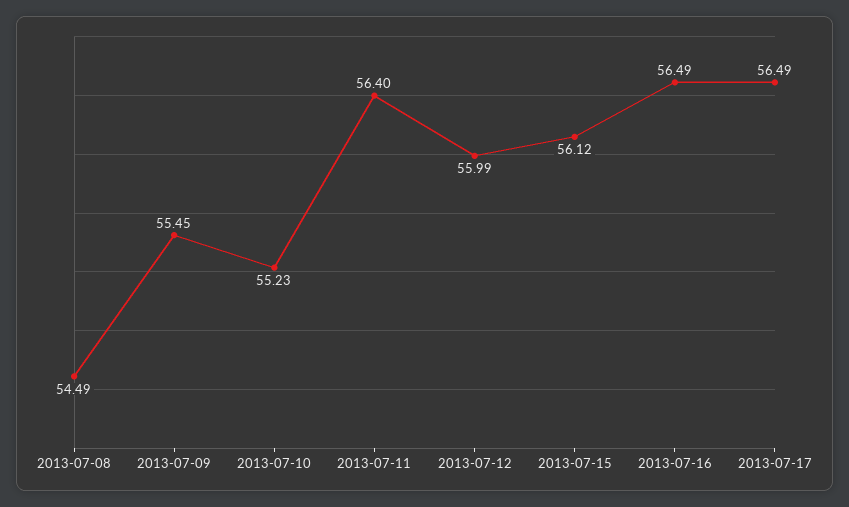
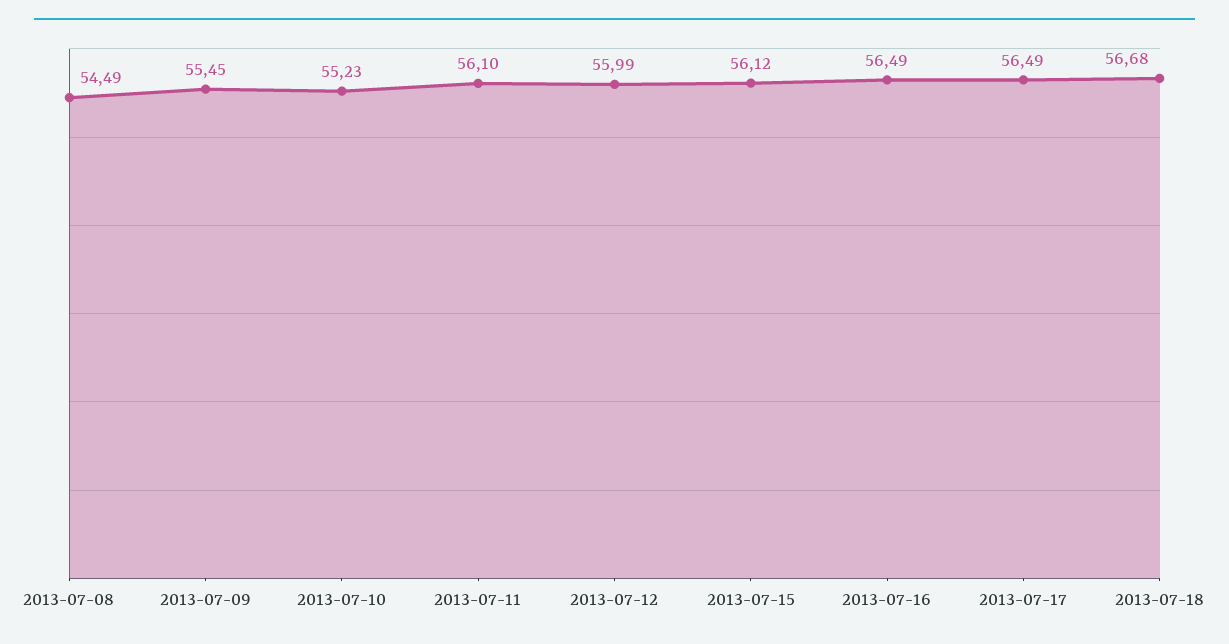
2013-07-11: 56.4 -> 56.1
2013-07-18: none -> 56.68

